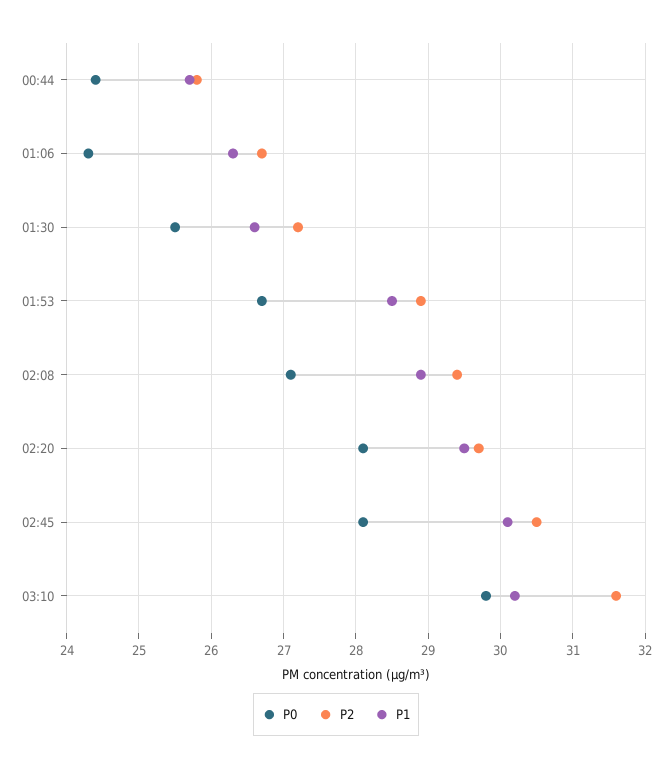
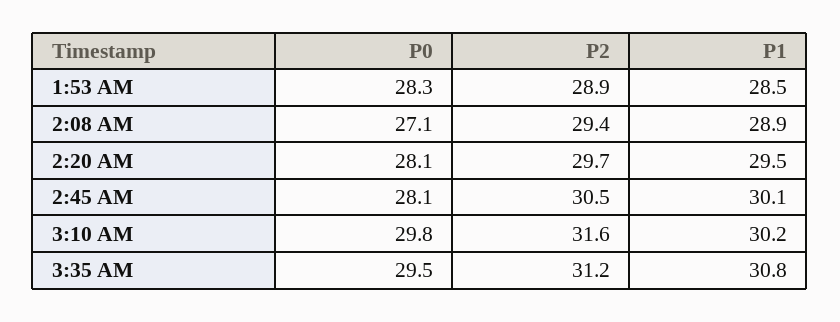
P0, 00:44: 24.4 -> none
P2, 00:44: 25.8 -> none
P1, 00:44: 25.7 -> none
P0, 01:06: 24.3 -> none
P2, 01:06: 26.7 -> none
P1, 01:06: 26.3 -> none
P0, 01:30: 25.5 -> none
P2, 01:30: 27.2 -> none
P1, 01:30: 26.6 -> none
P0, 01:53: 26.7 -> 28.3
P0, 3:35 AM: none -> 29.5
P2, 3:35 AM: none -> 31.2
P1, 3:35 AM: none -> 30.8

